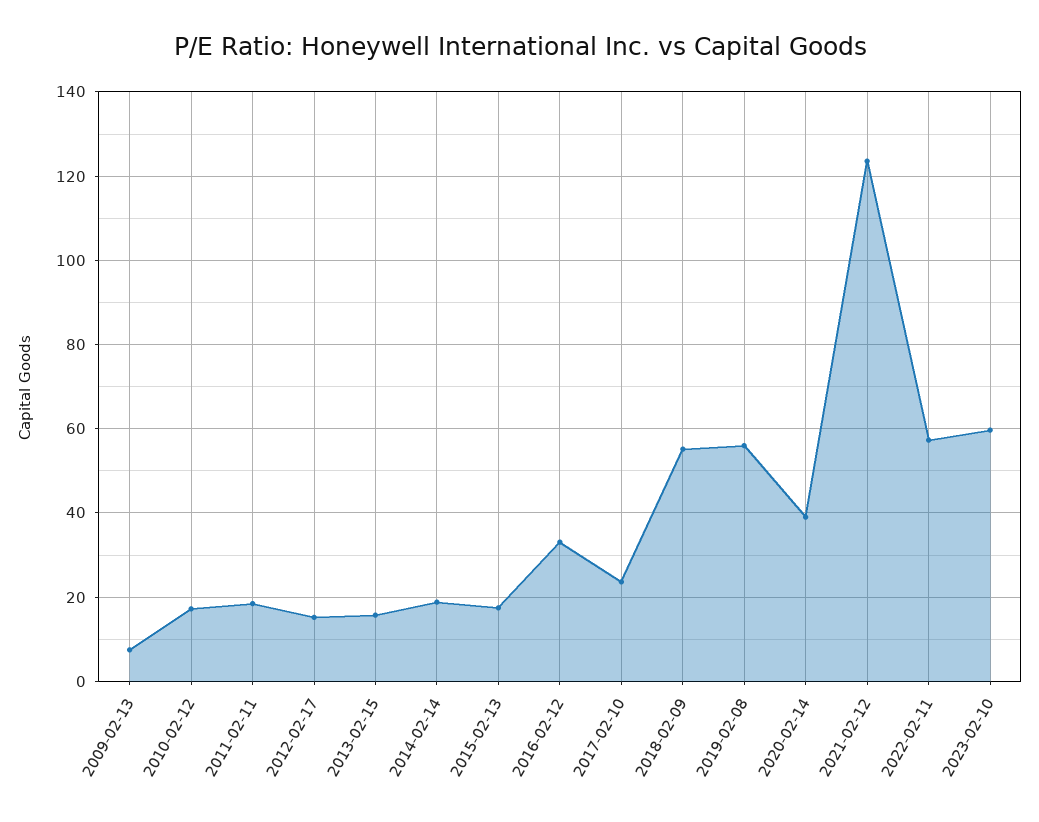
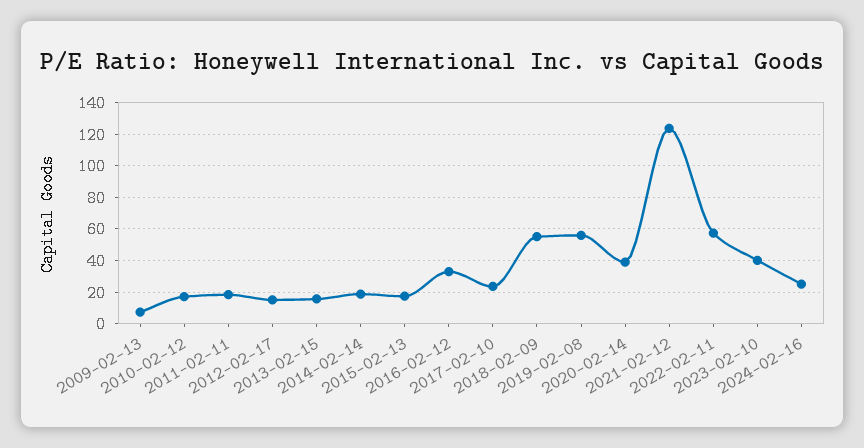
2023-02-10: 60 -> 40
2024-02-16: none -> 25

